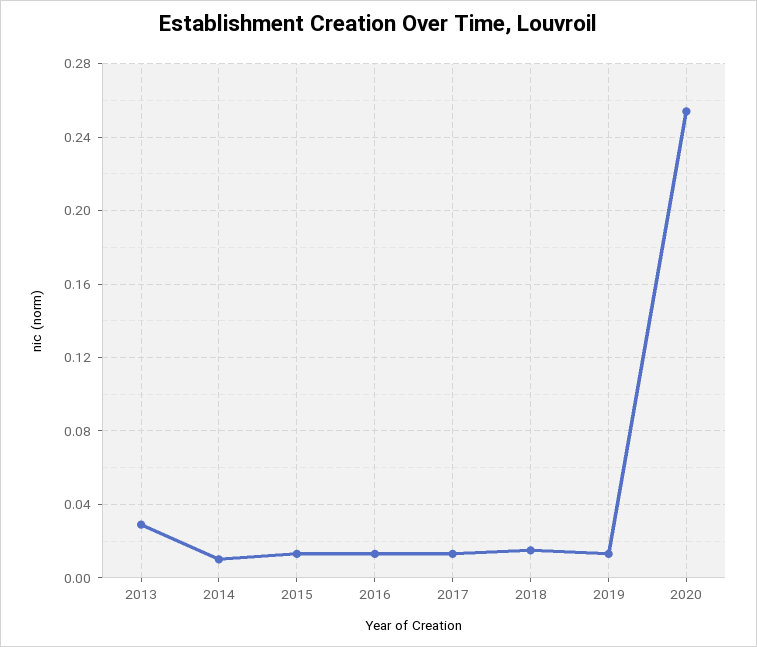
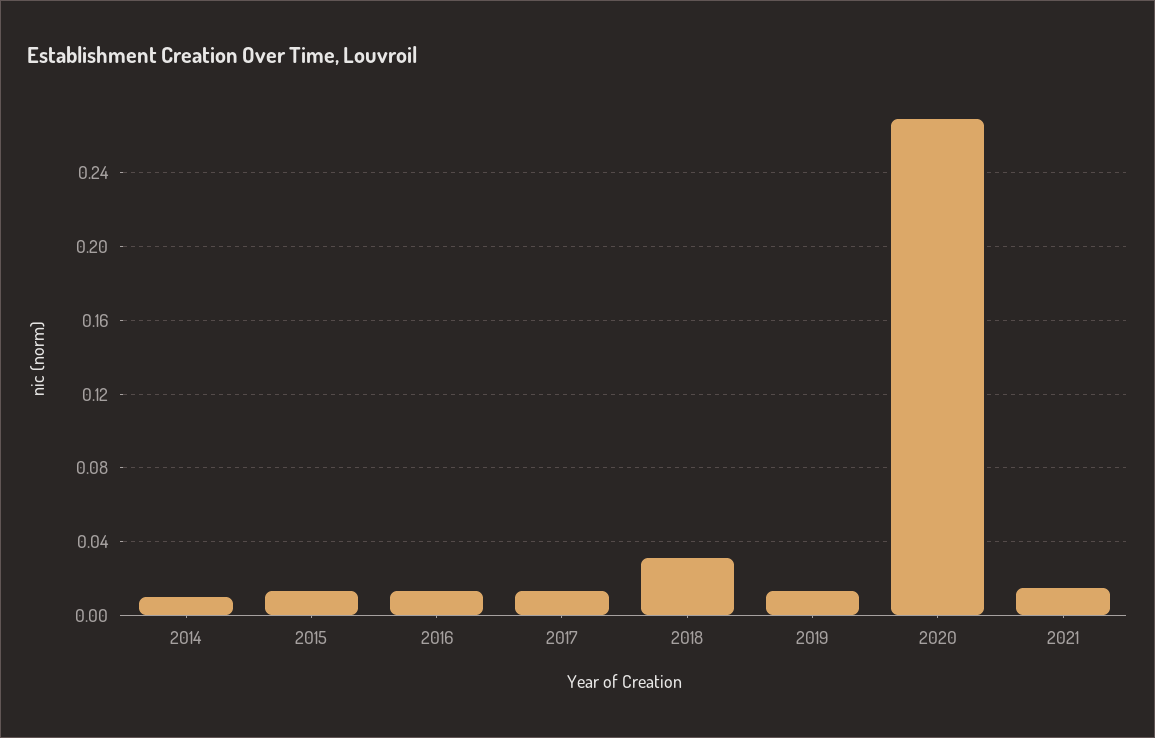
2013: 0.03 -> none
2018: 0.015 -> 0.03
2020: 0.255 -> 0.27
2021: none -> 0.015

